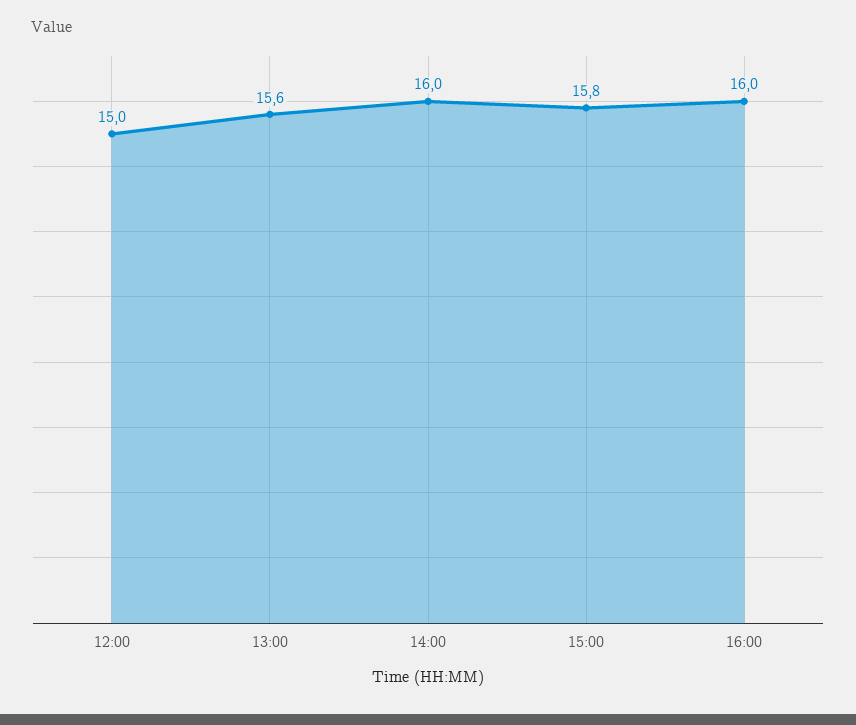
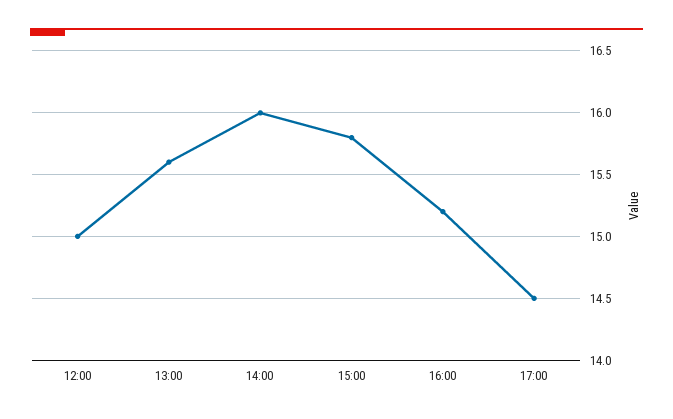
16:00: 16 -> 15.2
17:00: none -> 14.5

